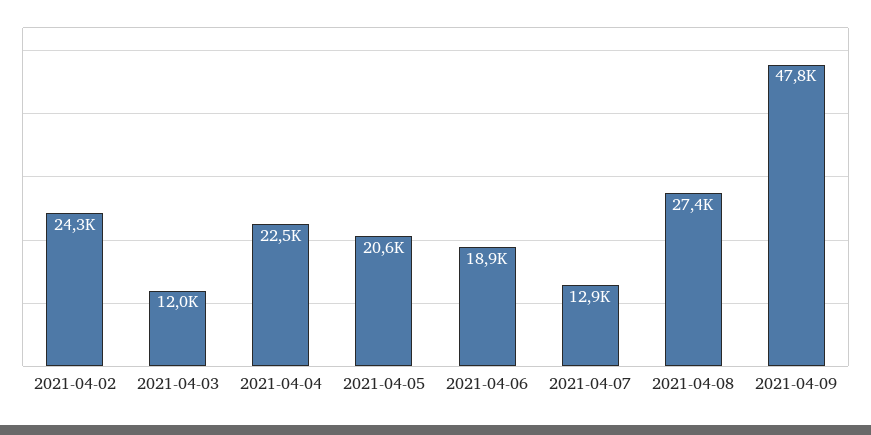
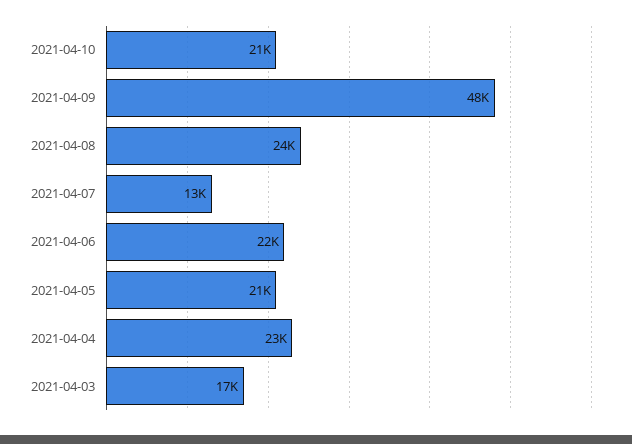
2021-04-02: 24300 -> none
2021-04-03: 12000 -> 17000
2021-04-06: 18900 -> 22000
2021-04-08: 27400 -> 24000
2021-04-10: none -> 21000

